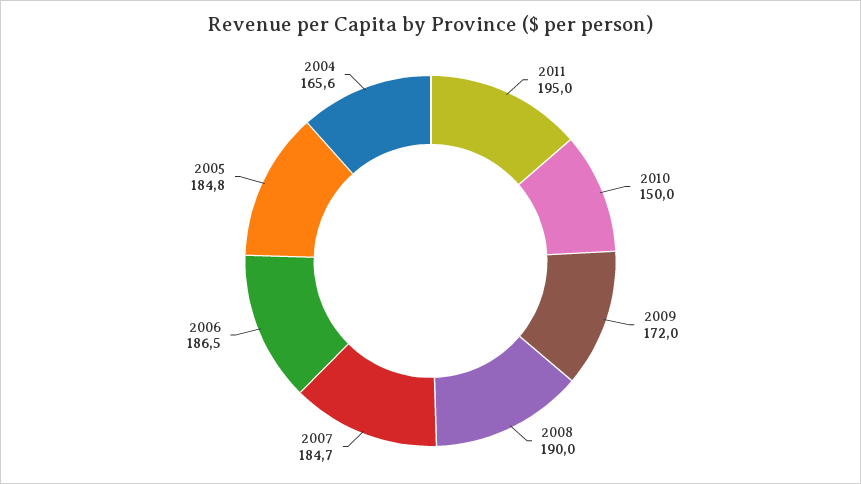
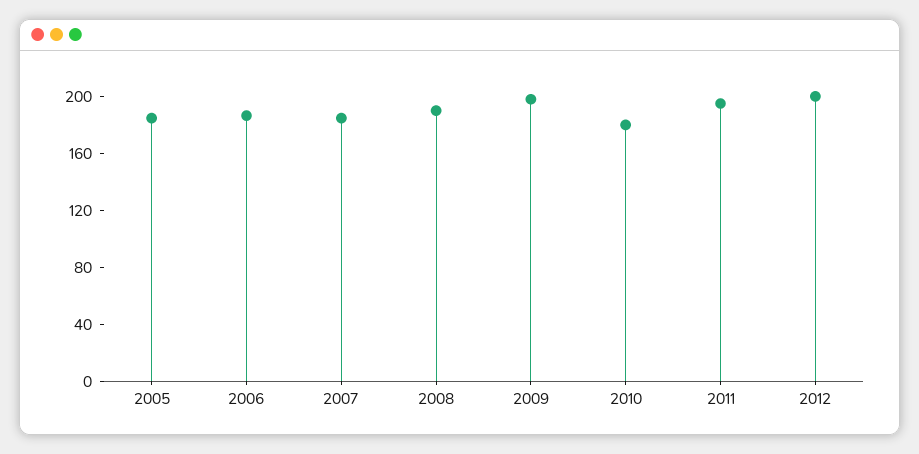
2010: 150 -> 180
2009: 172 -> 200
2004: 165.6 -> none
2012: none -> 200

